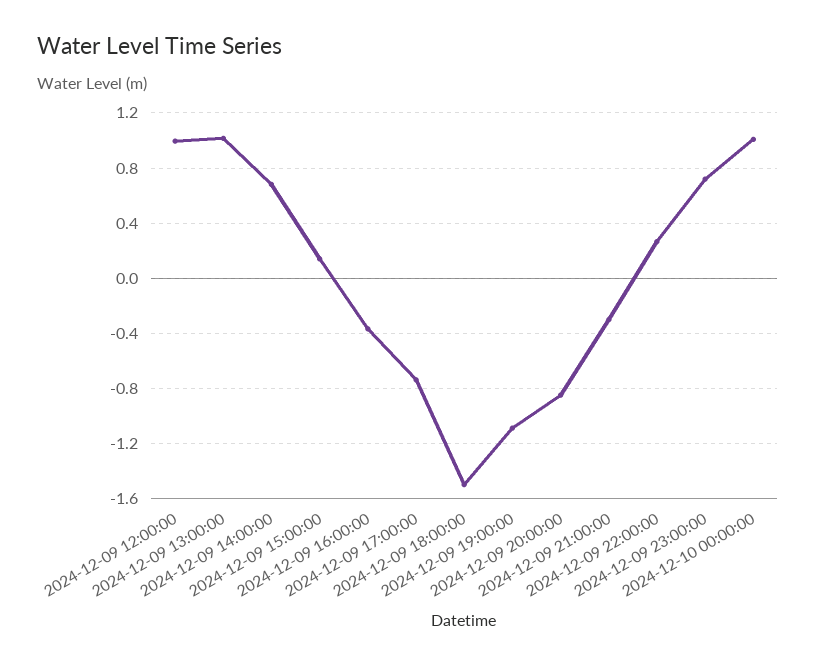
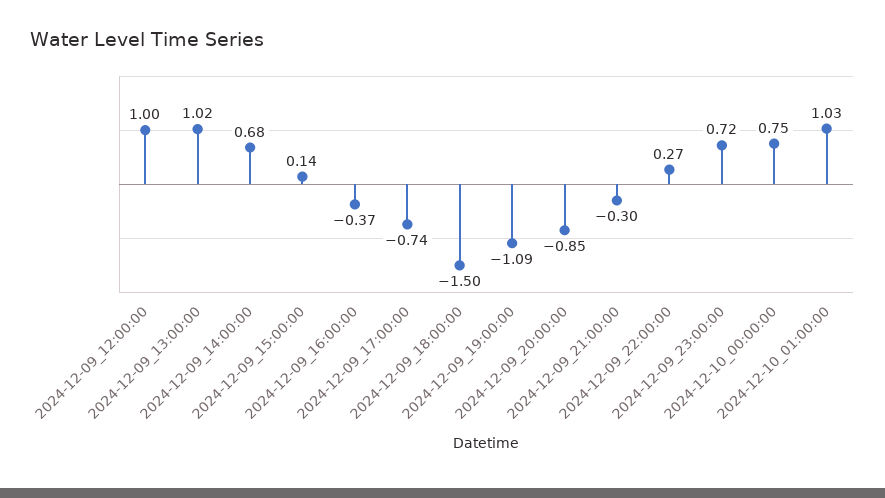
2024-12-10 00:00:00: 1 -> 0.75
2024-12-10_01:00:00: none -> 1.03

